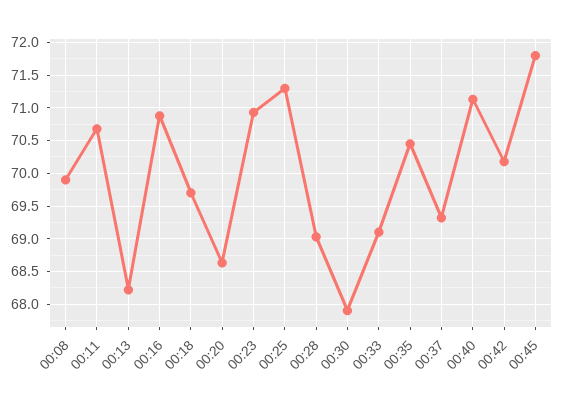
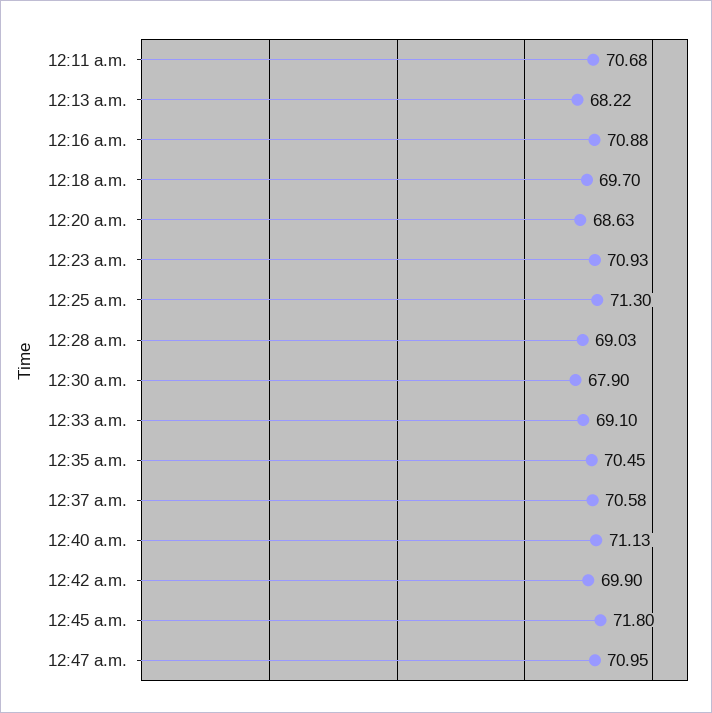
00:08: 69.9 -> none
00:37: 69.3 -> 70.58
00:42: 70.2 -> 69.9
12:47 a.m.: none -> 70.95

